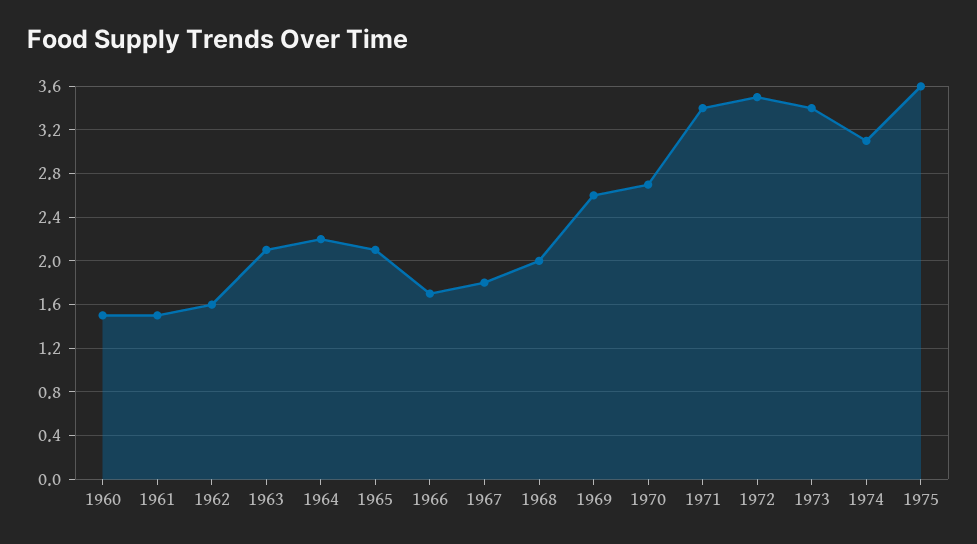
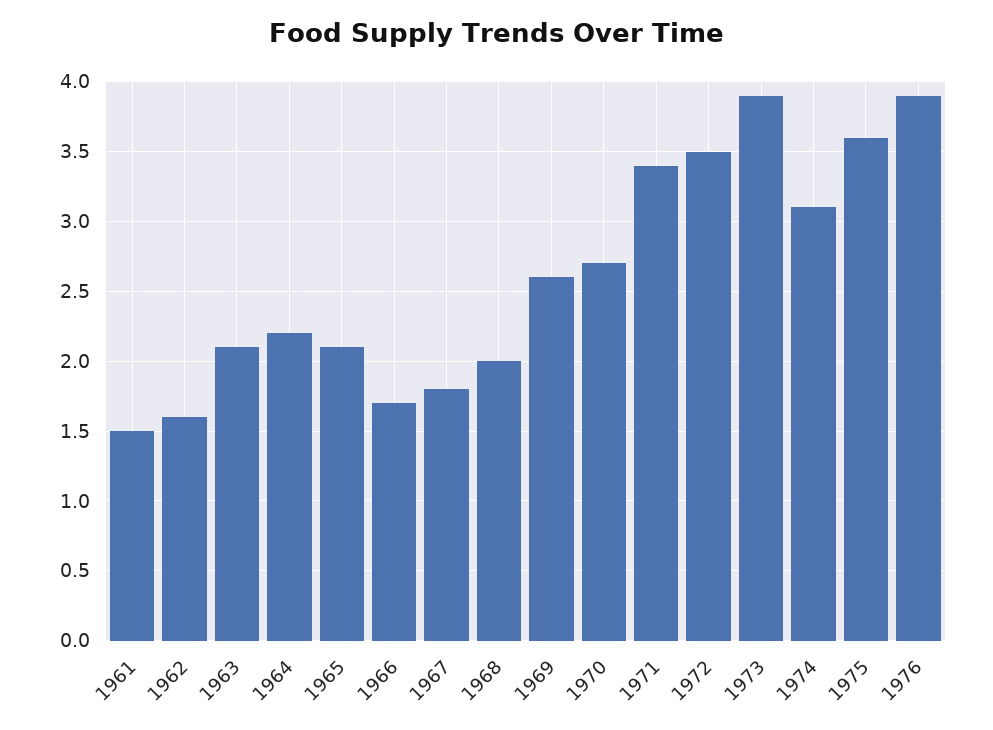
1960: 1.5 -> none
1973: 3.4 -> 3.9
1976: none -> 3.9

